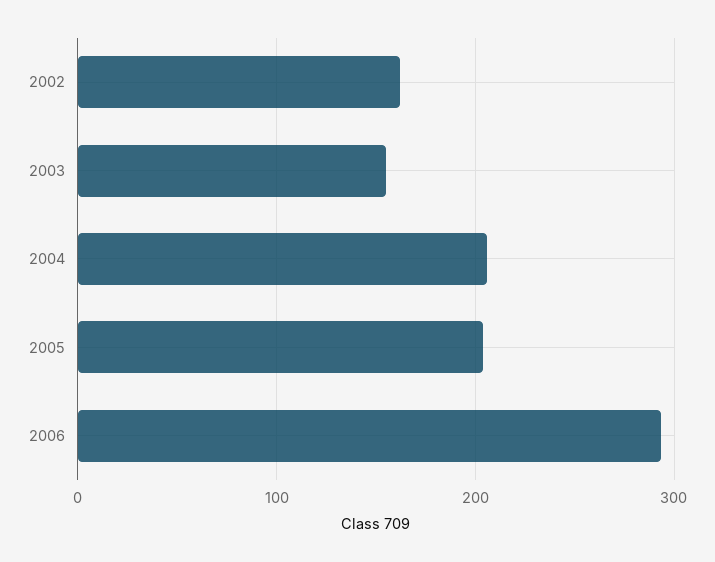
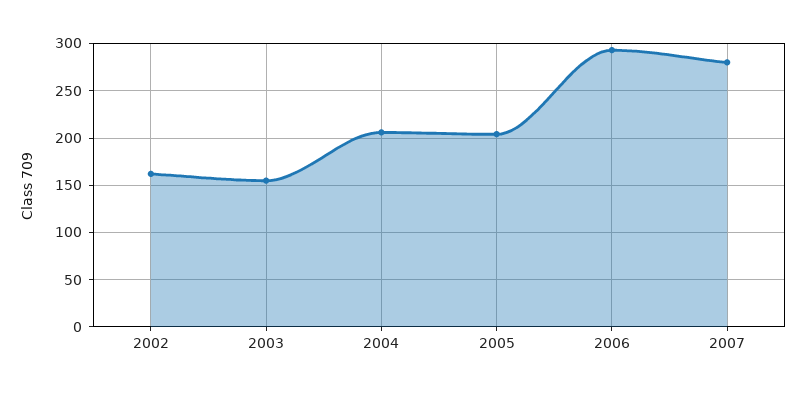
2007: none -> 280

